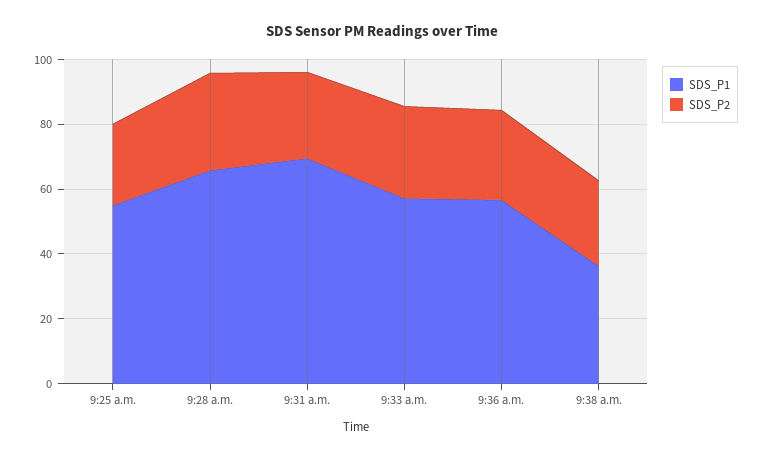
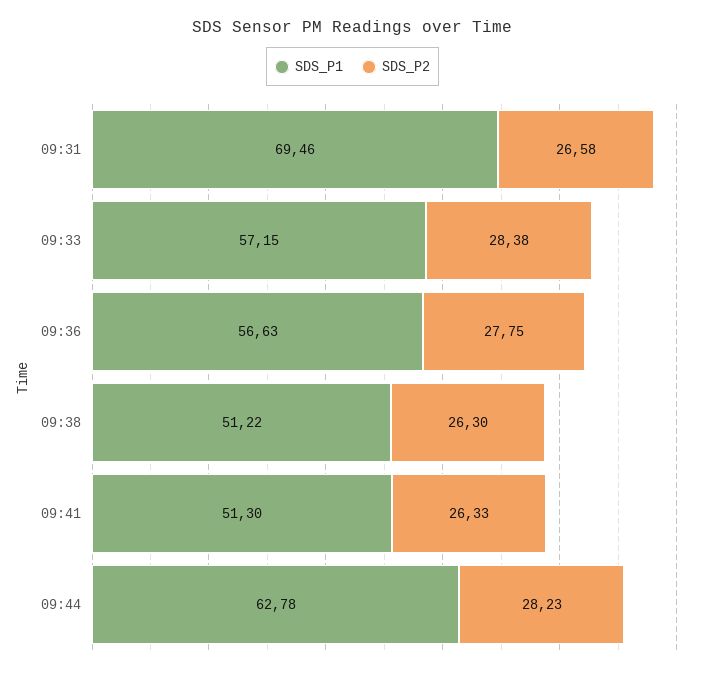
SDS_P1, 9:25 a.m.: 55 -> none
SDS_P2, 9:25 a.m.: 25 -> none
SDS_P1, 9:28 a.m.: 65 -> none
SDS_P2, 9:28 a.m.: 30 -> none
SDS_P1, 9:38 a.m.: 35 -> 51.22
SDS_P1, 09:41: none -> 51.3
SDS_P2, 09:41: none -> 26.33
SDS_P1, 09:44: none -> 62.78
SDS_P2, 09:44: none -> 28.23

